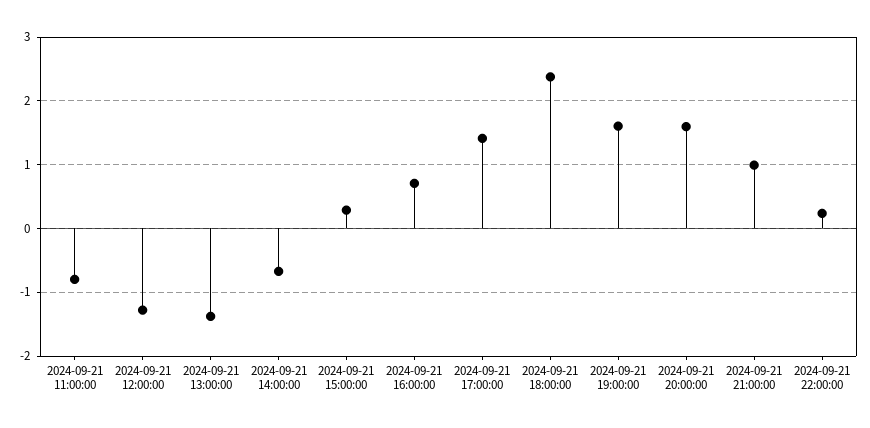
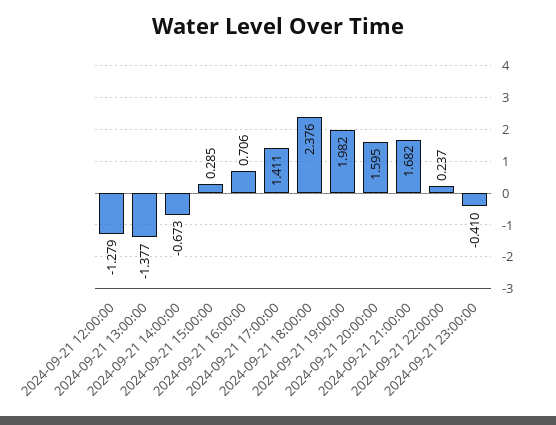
2024-09-21 11:00:00: -0.8 -> none
2024-09-21 19:00:00: 1.6 -> 1.982
2024-09-21 21:00:00: 1 -> 1.682
2024-09-21 23:00:00: none -> -0.41

